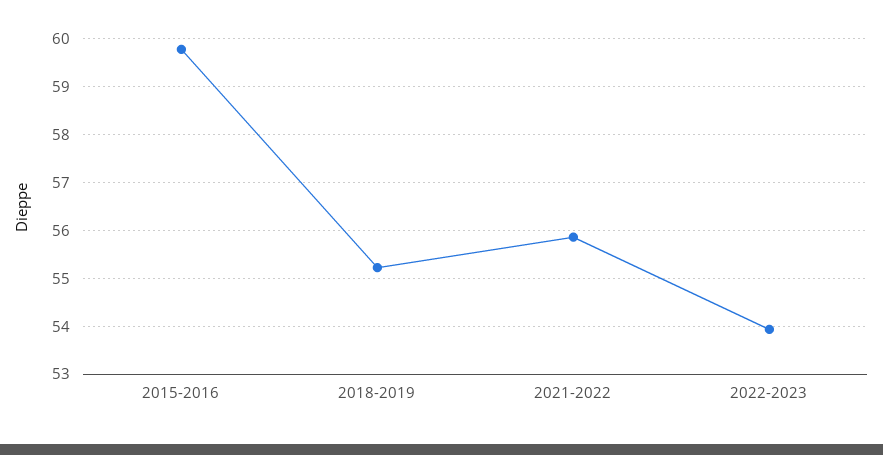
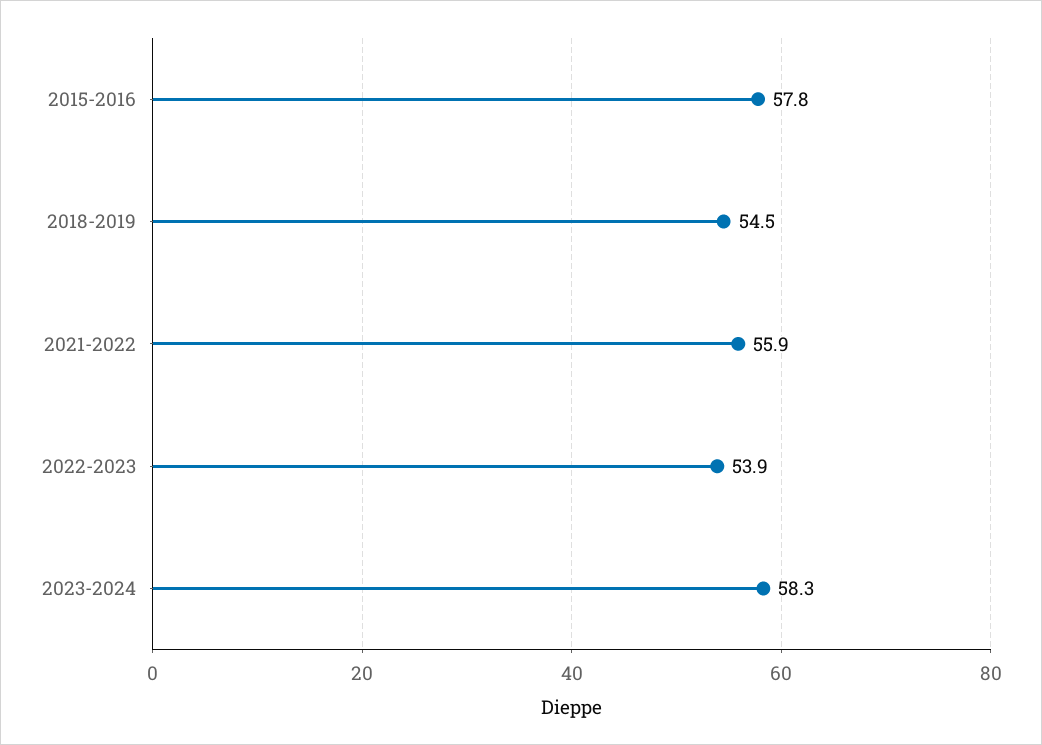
2015-2016: 59.8 -> 57.8
2018-2019: 55.2 -> 54.5
2023-2024: none -> 58.3

